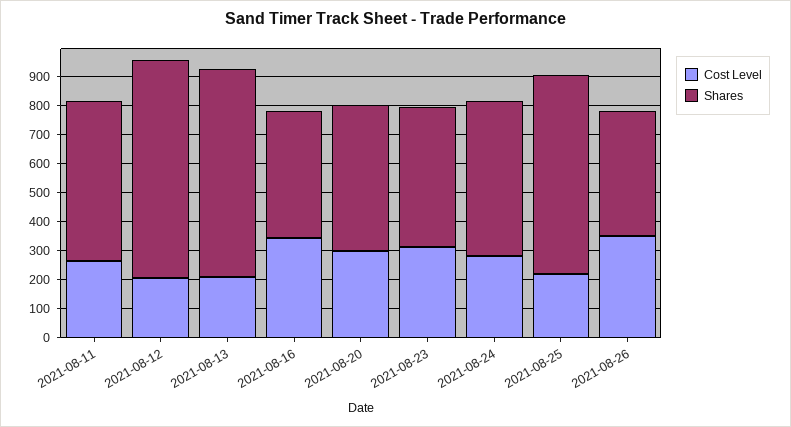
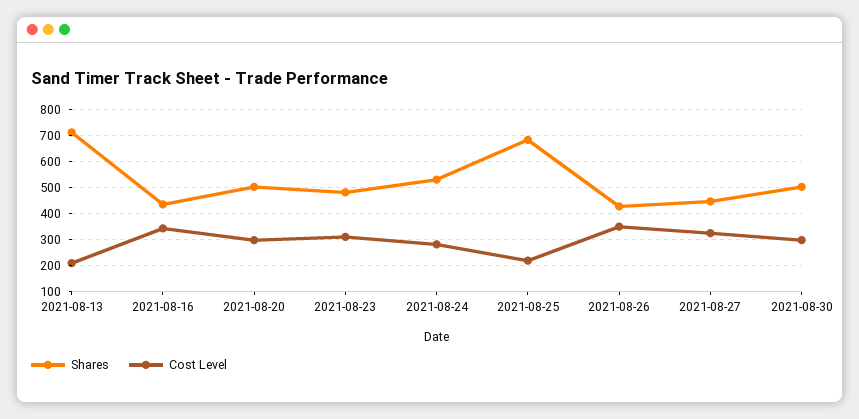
Cost Level, 2021-08-11: 250 -> none
Shares, 2021-08-11: 550 -> none
Cost Level, 2021-08-12: 200 -> none
Shares, 2021-08-12: 750 -> none
Shares, 2021-08-27: none -> 450
Cost Level, 2021-08-27: none -> 325
Shares, 2021-08-30: none -> 500
Cost Level, 2021-08-30: none -> 300

